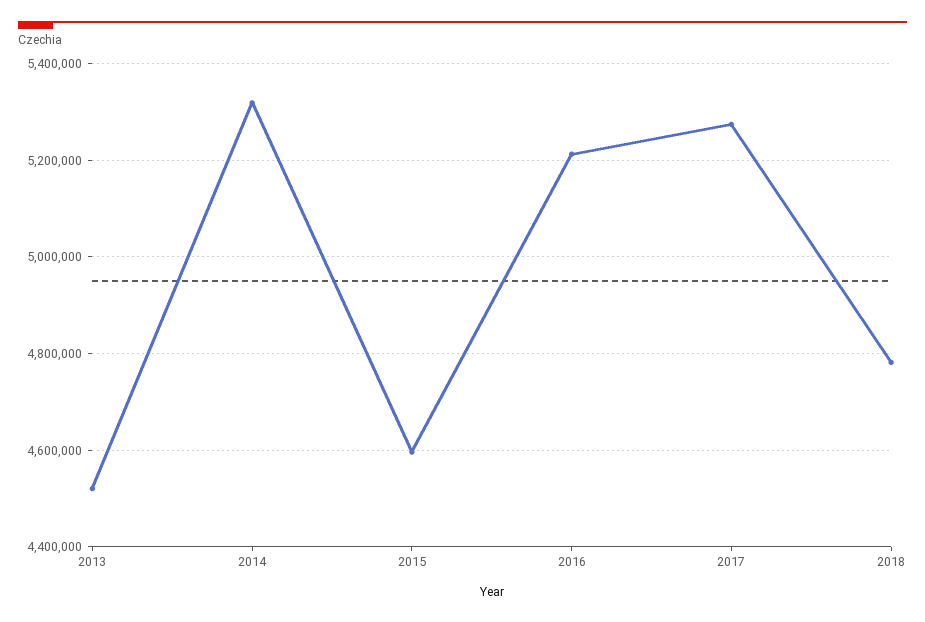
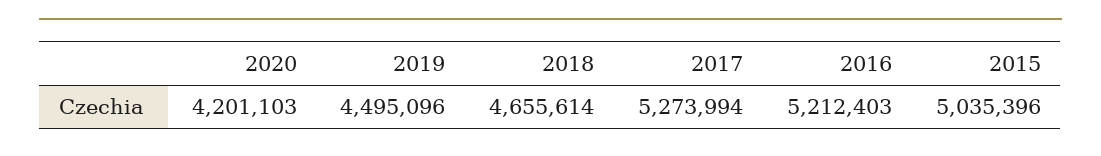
2013: 4520000 -> none
2014: 5320000 -> none
2015: 4600000 -> 5035396
2018: 4780000 -> 4655614
2020: none -> 4201103
2019: none -> 4495096

